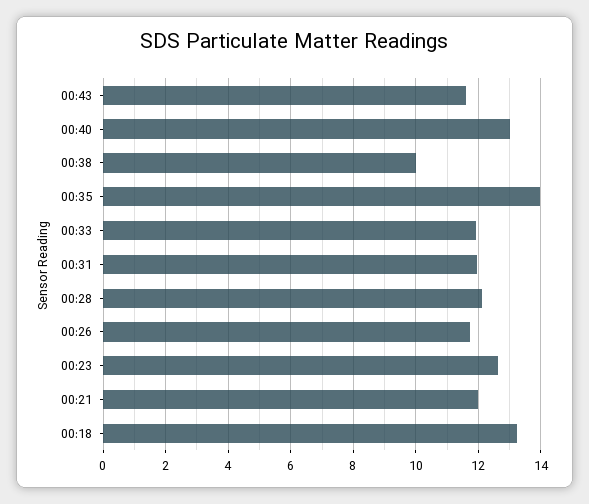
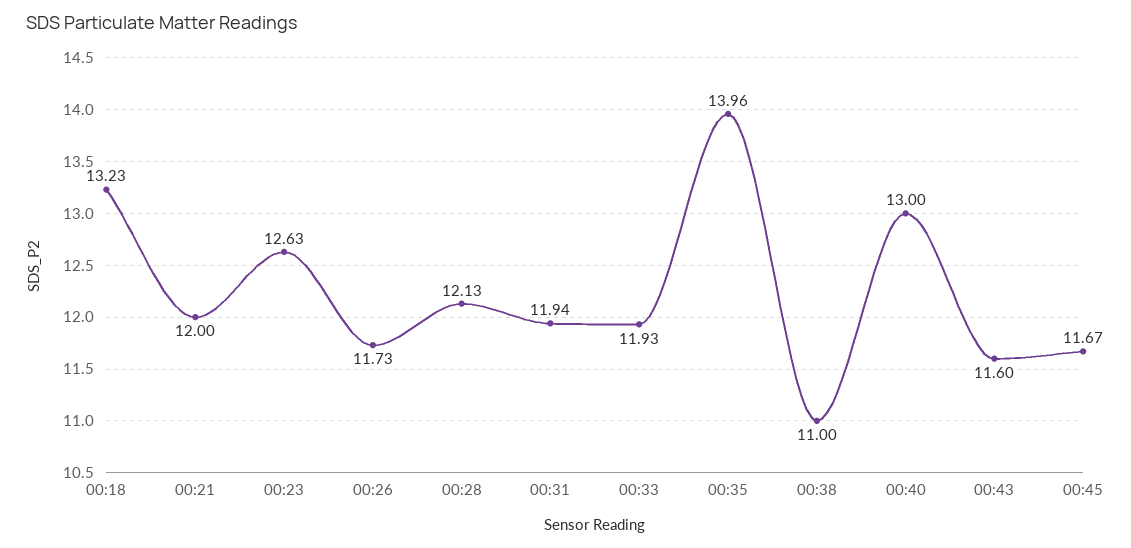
00:38: 10 -> 11
00:45: none -> 11.67

